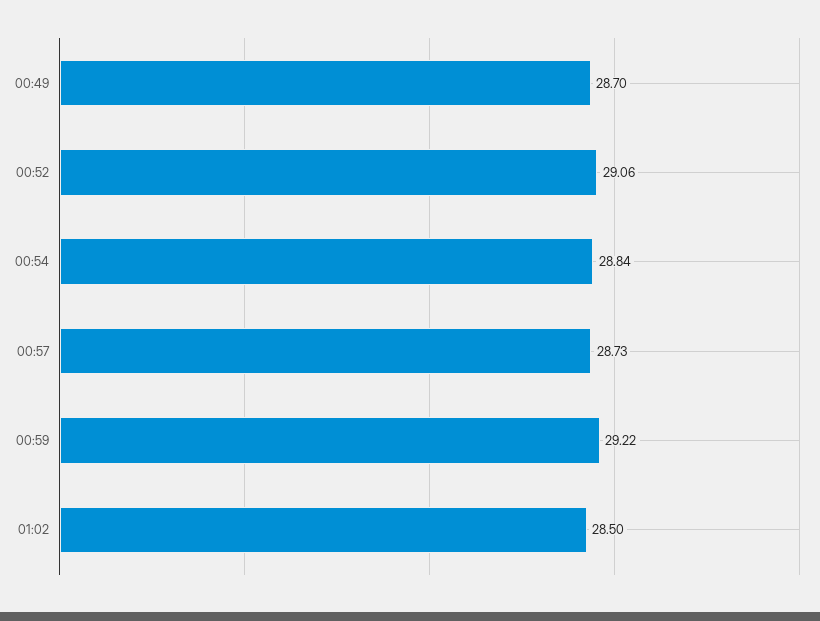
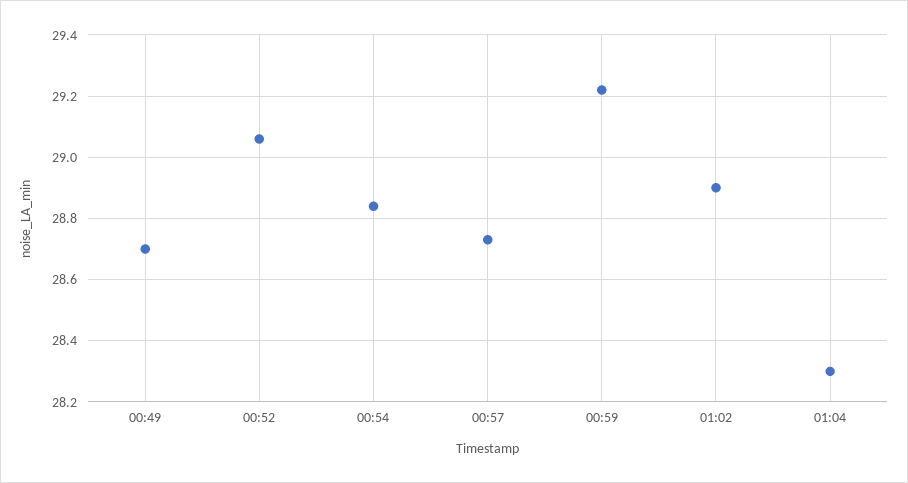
01:02: 28.5 -> 28.9
01:04: none -> 28.3

